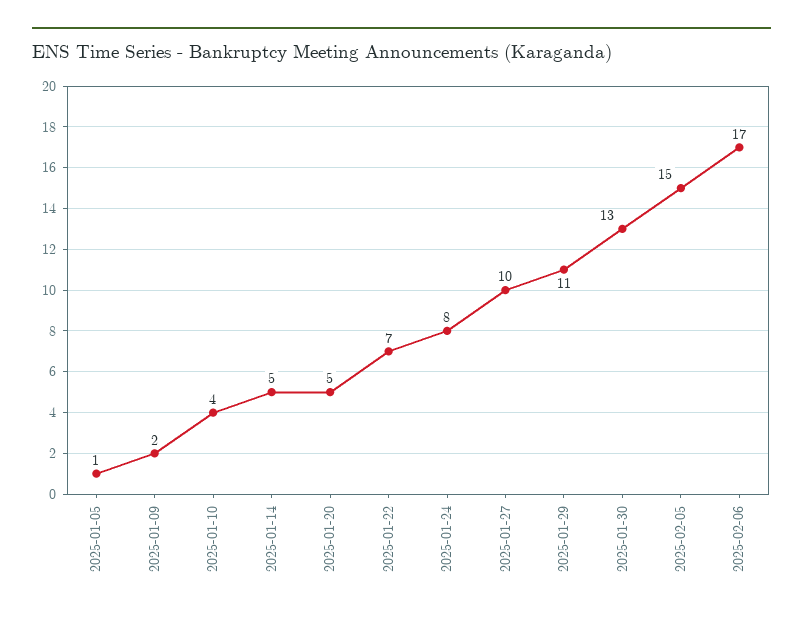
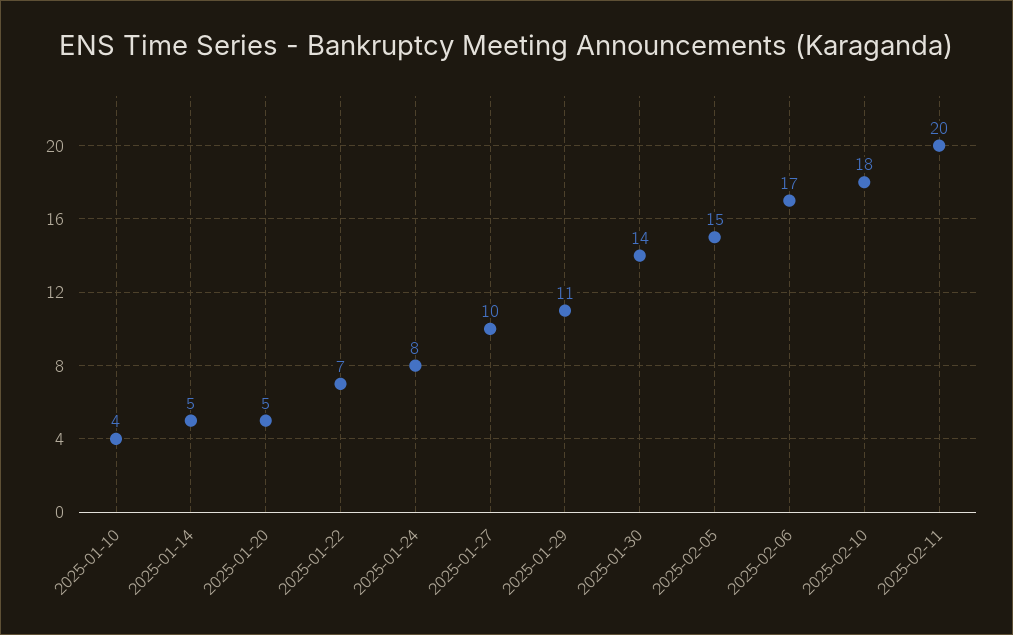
2025-01-05: 1 -> none
2025-01-09: 2 -> none
2025-01-30: 13 -> 14
2025-02-10: none -> 18
2025-02-11: none -> 20

